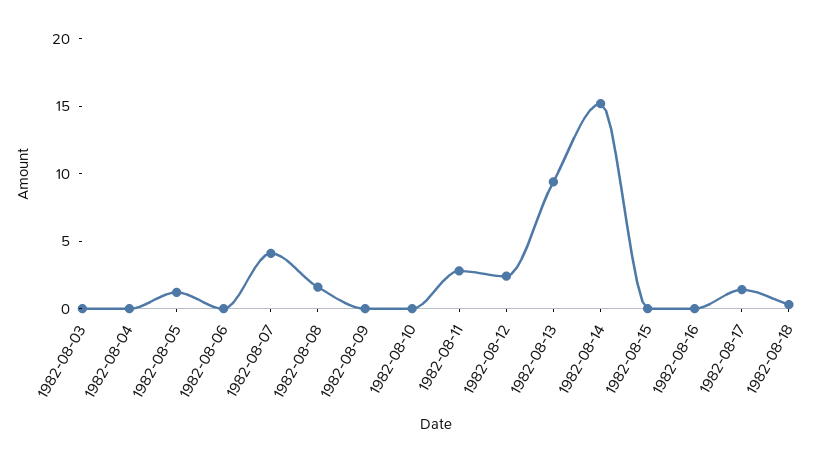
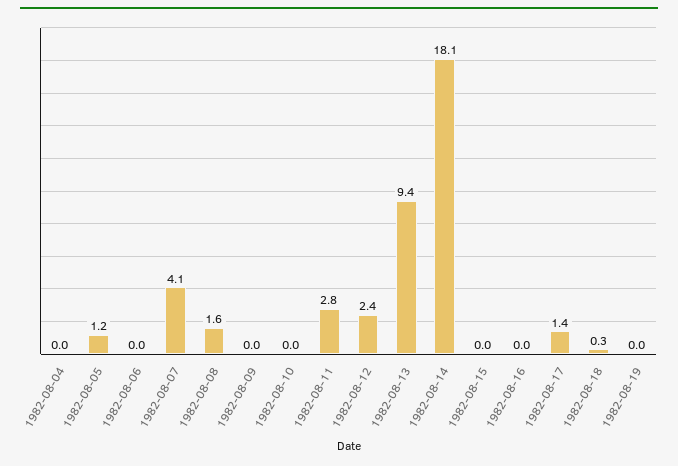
1982-08-03: 0 -> none
1982-08-14: 15 -> 18.1
1982-08-19: none -> 0

